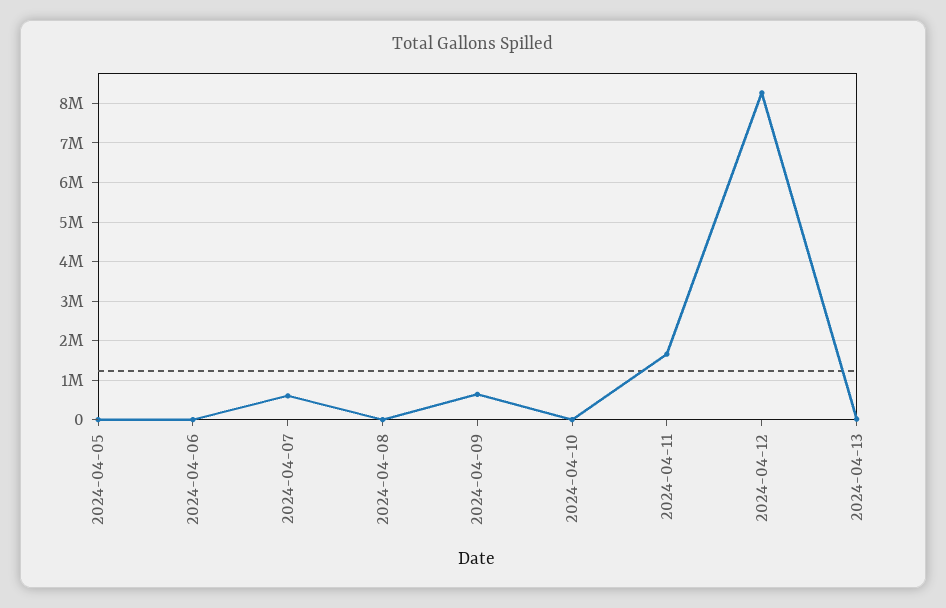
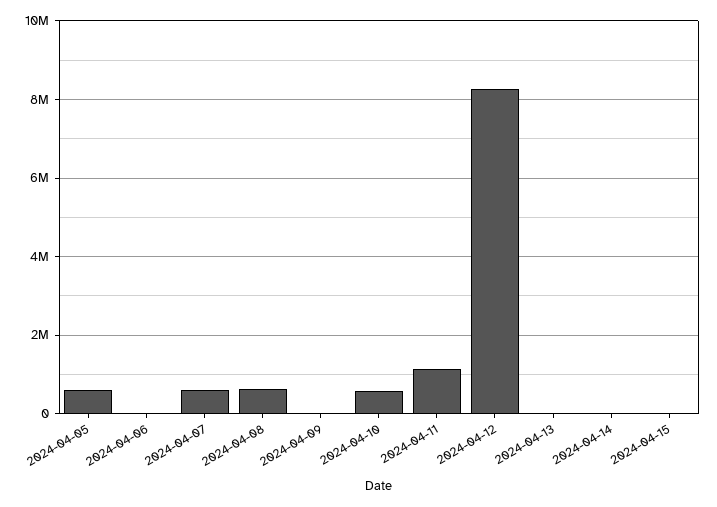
2024-04-05: 0 -> 600000
2024-04-08: 0 -> 600000
2024-04-09: 600000 -> 0
2024-04-10: 0 -> 600000
2024-04-11: 1600000 -> 1200000
2024-04-14: none -> 0
2024-04-15: none -> 0

